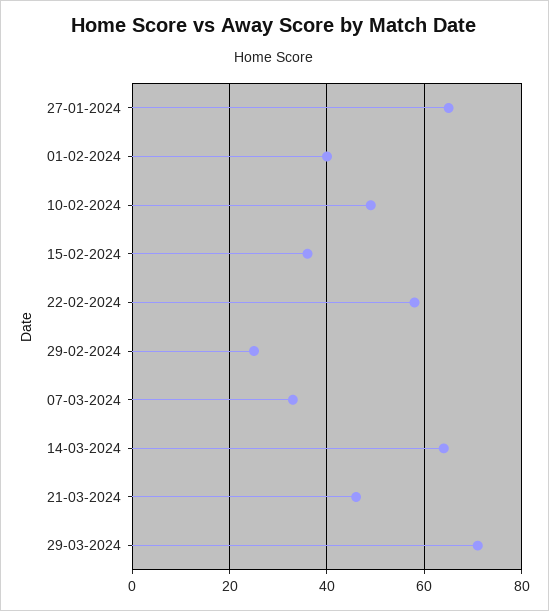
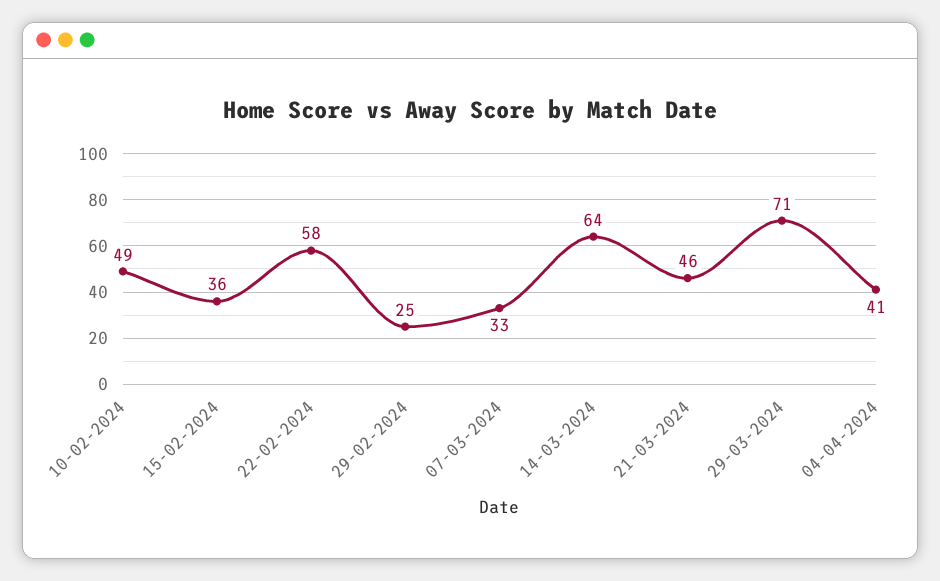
27-01-2024: 65 -> none
01-02-2024: 40 -> none
04-04-2024: none -> 41

